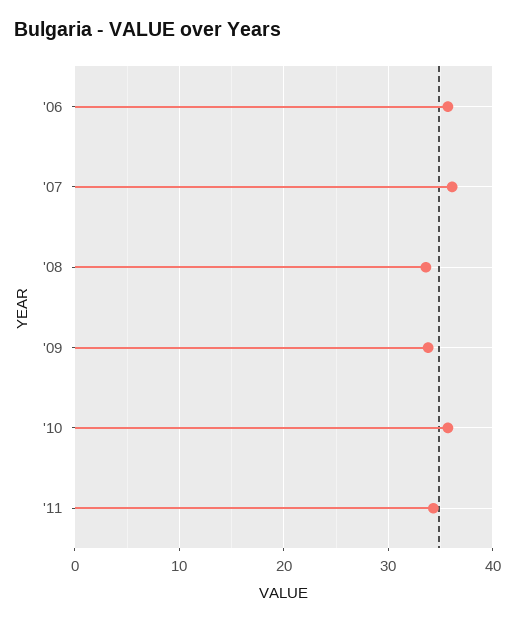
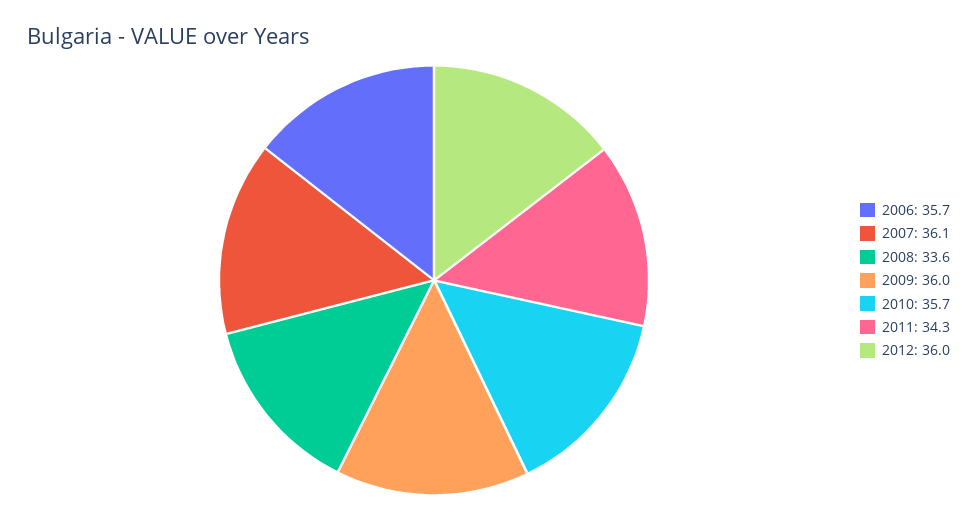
'09: 34 -> 36
2012: none -> 36

